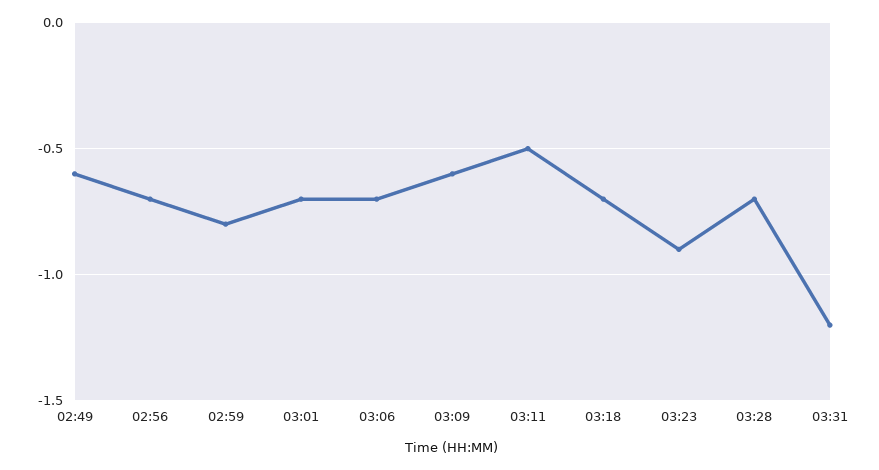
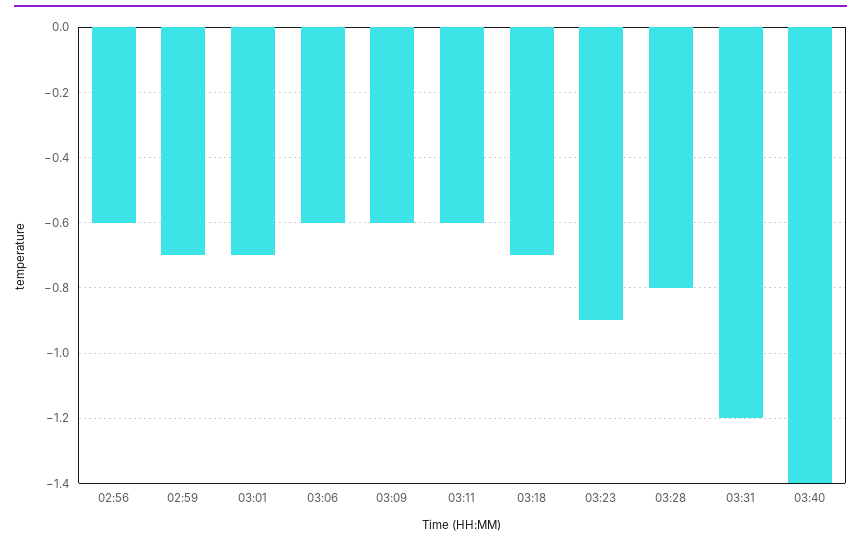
02:49: -0.6 -> none
02:56: -0.7 -> -0.6
02:59: -0.8 -> -0.7
03:06: -0.7 -> -0.6
03:11: -0.5 -> -0.6
03:28: -0.7 -> -0.8
03:40: none -> -1.4

